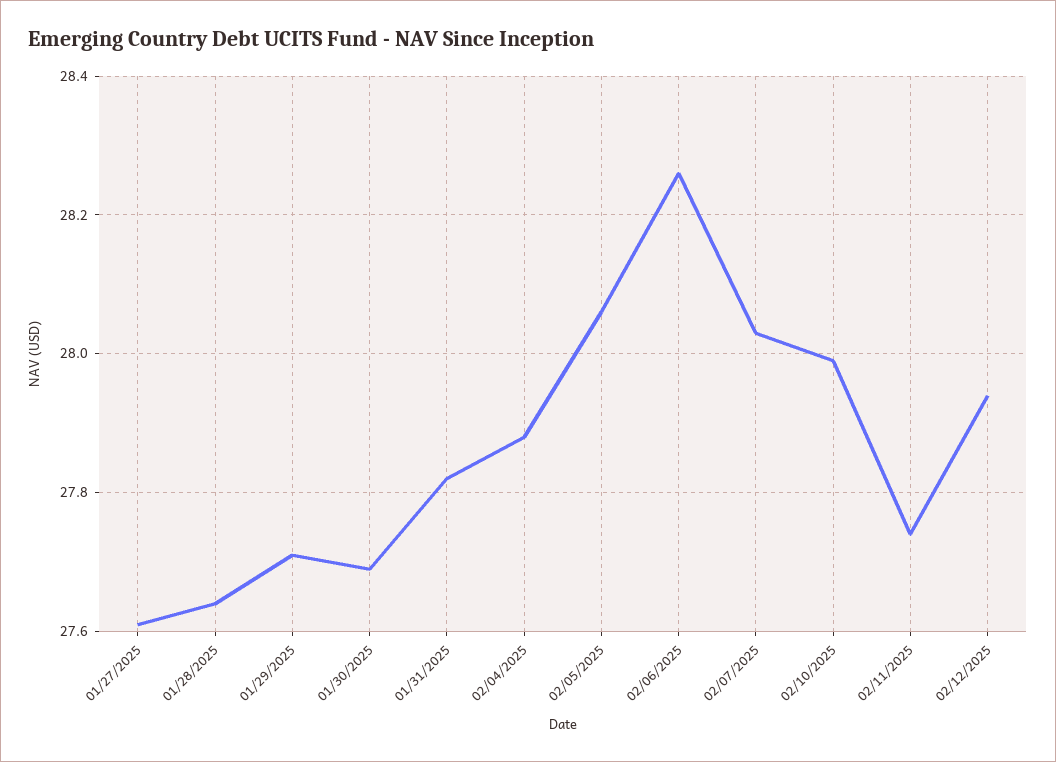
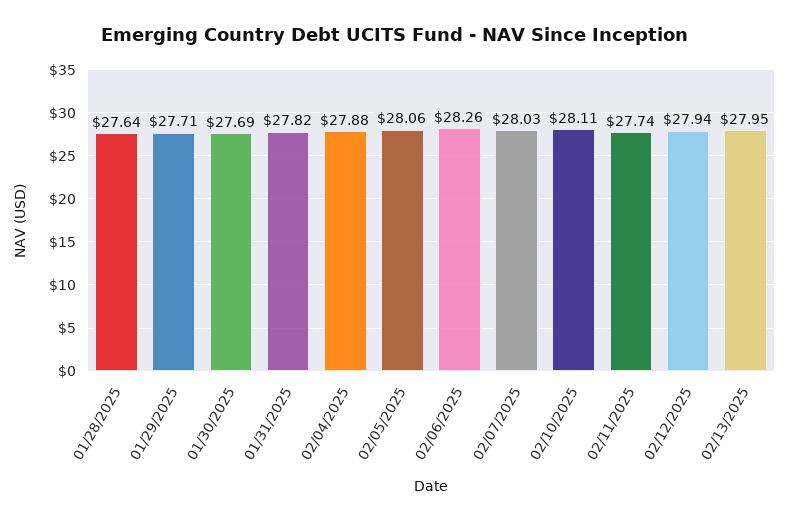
01/27/2025: 27.6 -> none
02/10/2025: 28 -> 28.11
02/13/2025: none -> 27.95

